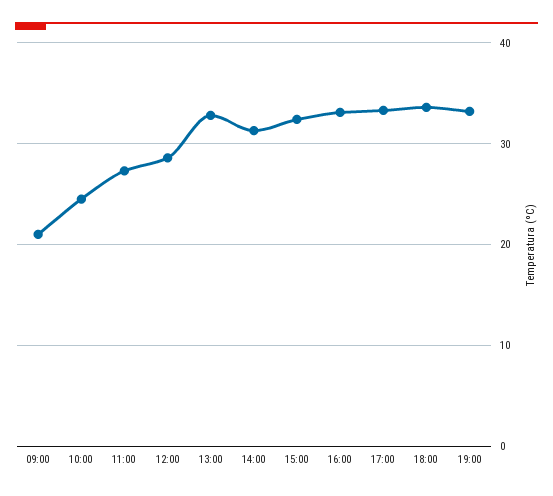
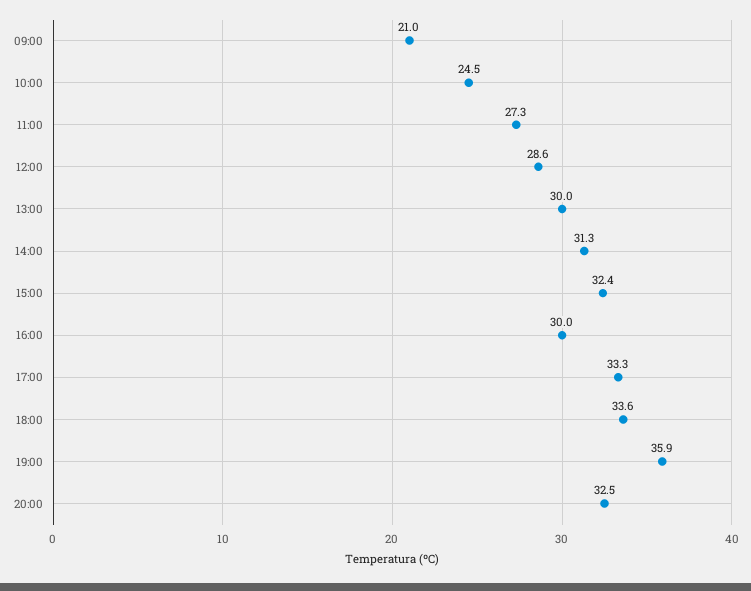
13:00: 33 -> 30
16:00: 33 -> 30
19:00: 33 -> 35.9
20:00: none -> 32.5

